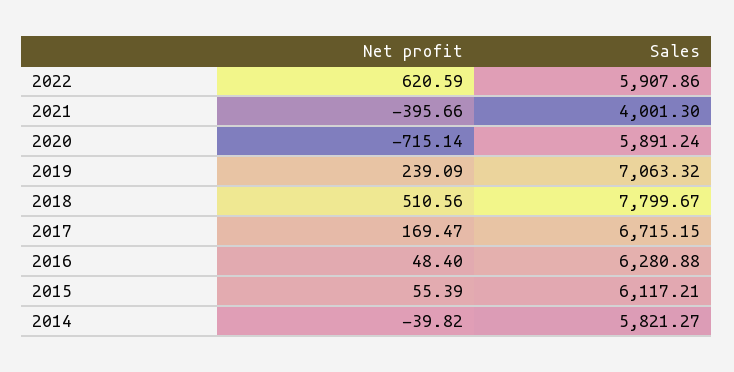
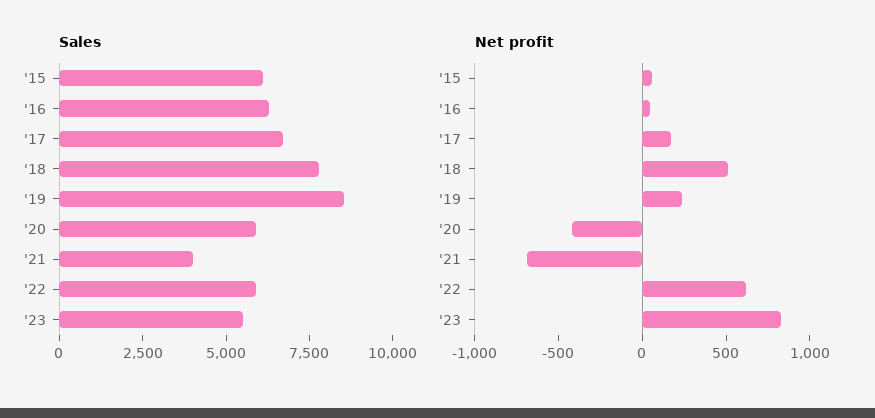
Net profit, 2021: -395.66 -> -700
Net profit, 2020: -715.14 -> -400
Sales, 2019: 7063.32 -> 8500
Net profit, 2014: -39.82 -> none
Sales, 2014: 5821.27 -> none
Sales, '23: none -> 5500
Net profit, '23: none -> 800

